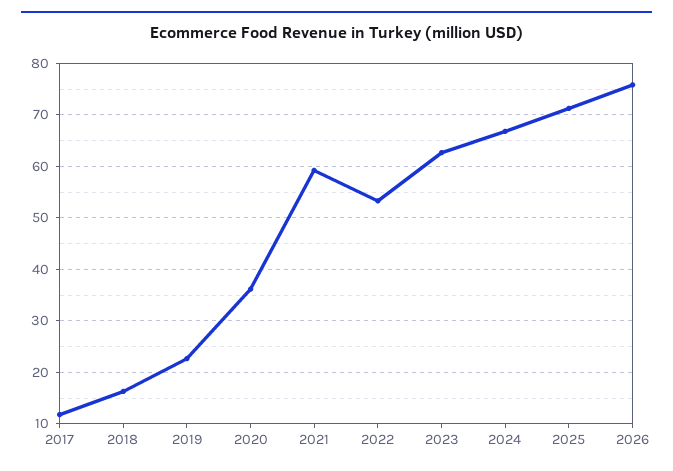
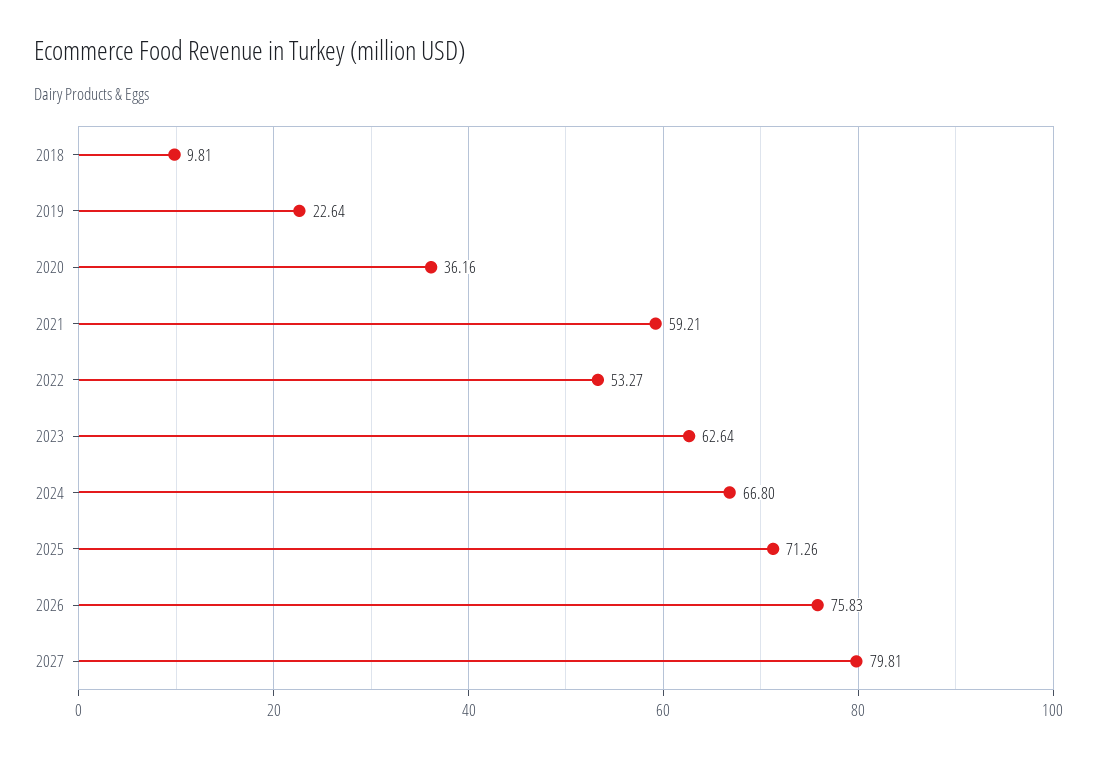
2017: 12 -> none
2018: 16 -> 9.81
2027: none -> 79.81

